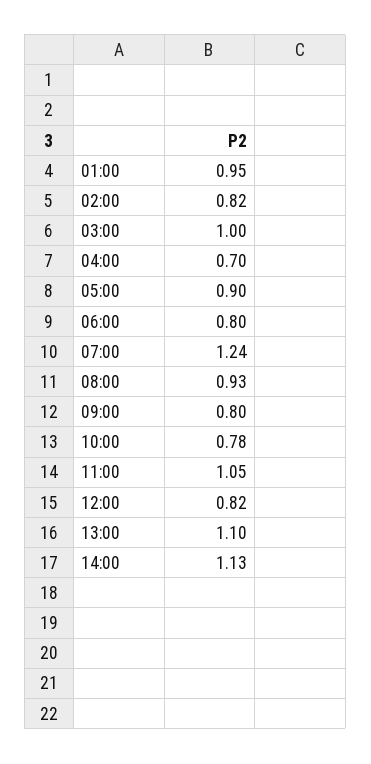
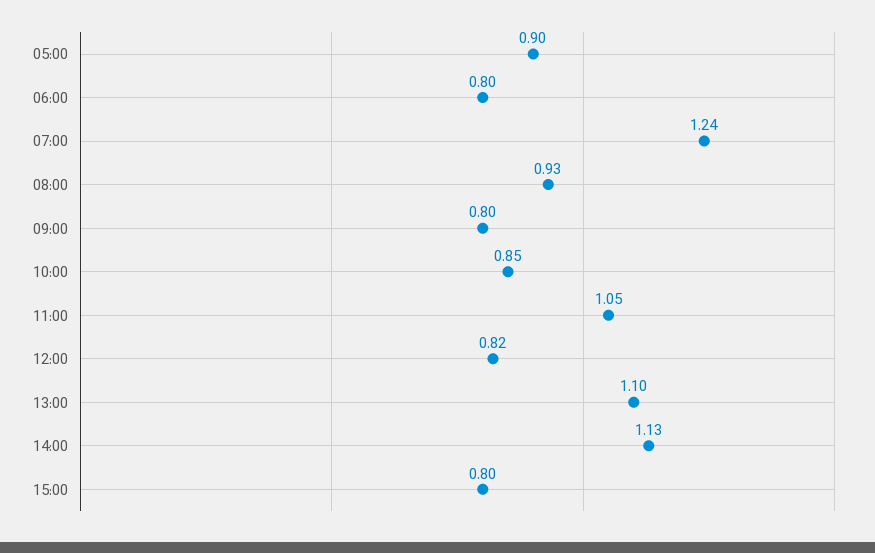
01:00: 0.95 -> none
02:00: 0.82 -> none
03:00: 1 -> none
04:00: 0.7 -> none
10:00: 0.78 -> 0.85
15:00: none -> 0.8

